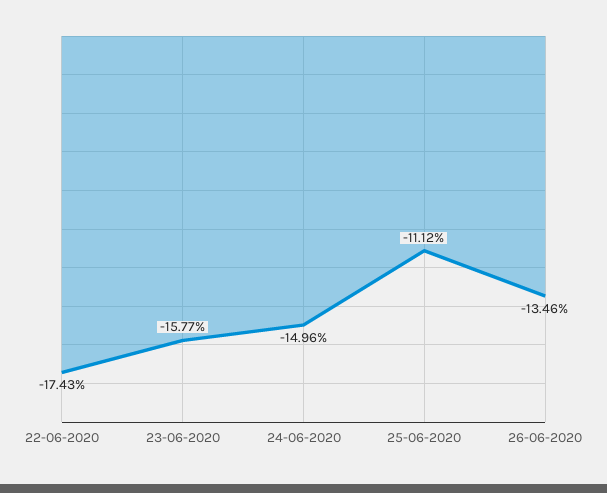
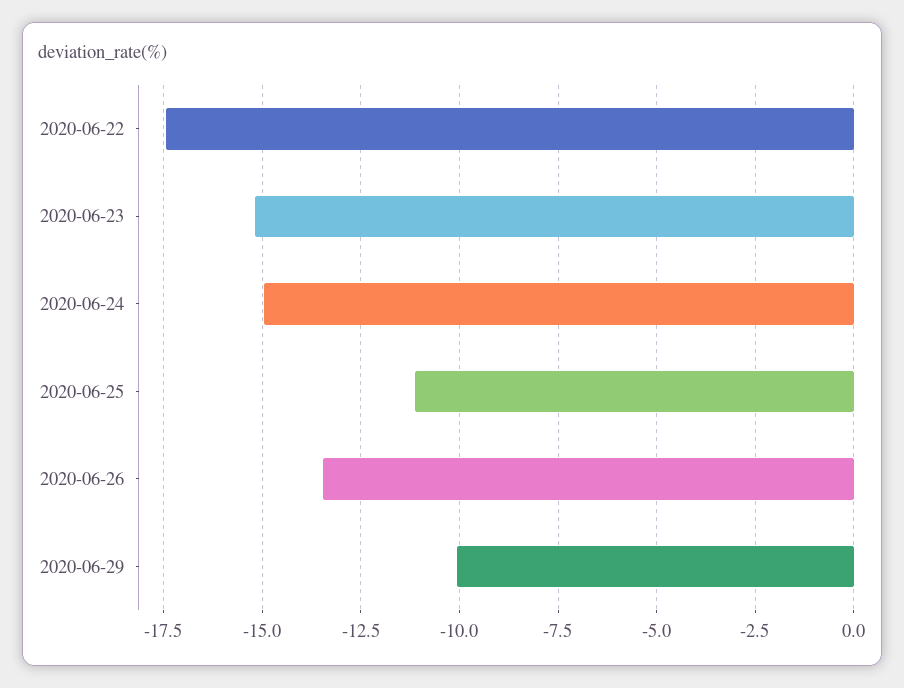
23-06-2020: -15.77 -> -15.25
2020-06-29: none -> -10

